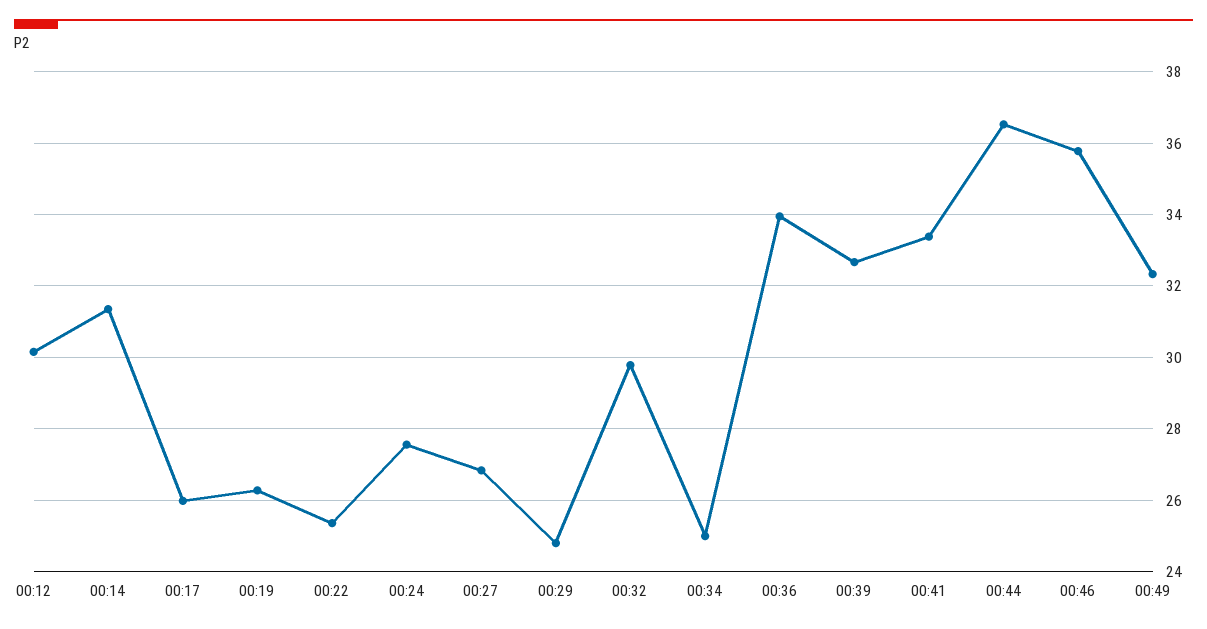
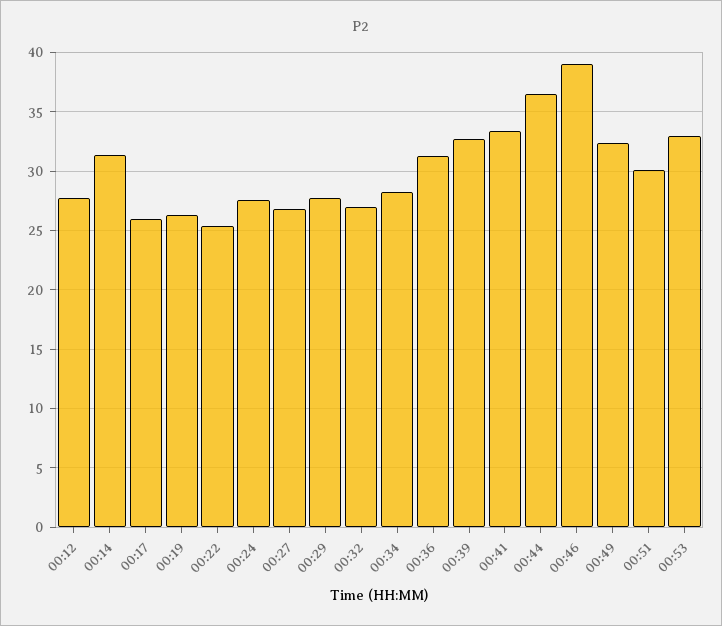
00:12: 30.2 -> 28
00:29: 24.8 -> 28
00:32: 29.8 -> 27
00:34: 25 -> 28
00:36: 34 -> 31
00:46: 35.8 -> 39
00:51: none -> 30
00:53: none -> 33

